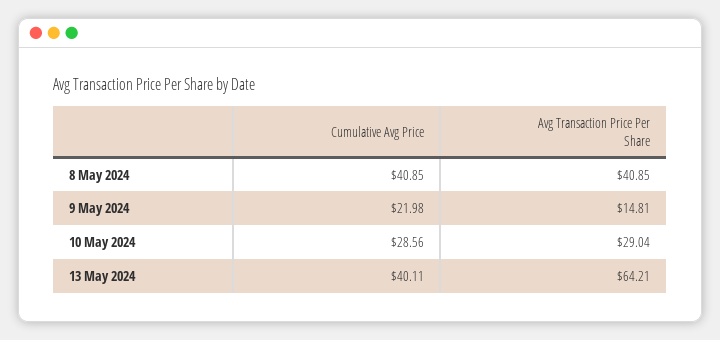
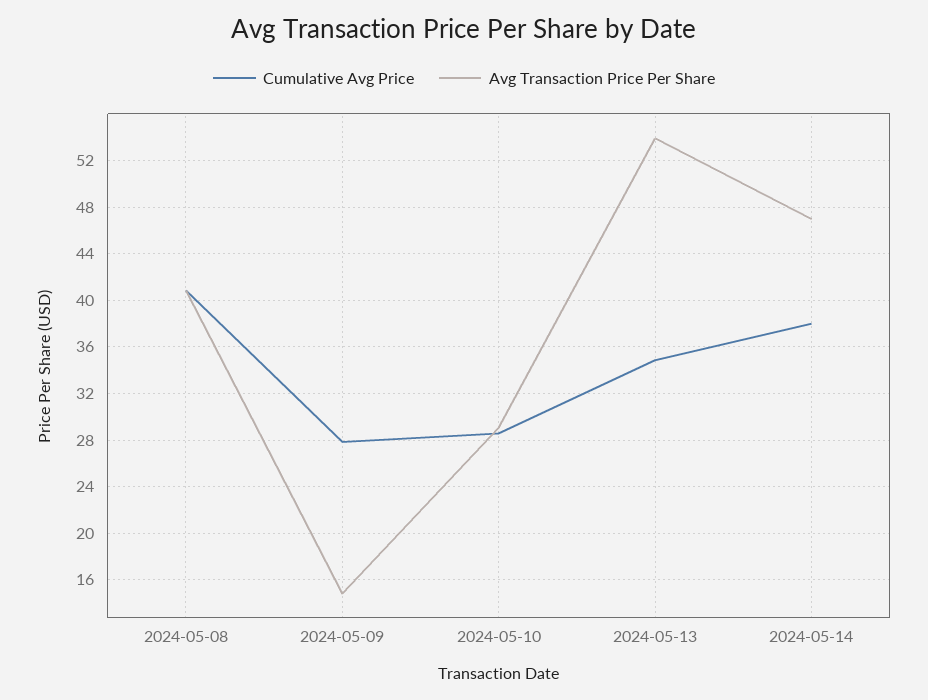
Cumulative Avg Price, 9 May 2024: 21.98 -> 28
Cumulative Avg Price, 13 May 2024: 40.11 -> 35
Avg Transaction Price Per Share, 13 May 2024: 64.21 -> 54
Cumulative Avg Price, 2024-05-14: none -> 38
Avg Transaction Price Per Share, 2024-05-14: none -> 47

